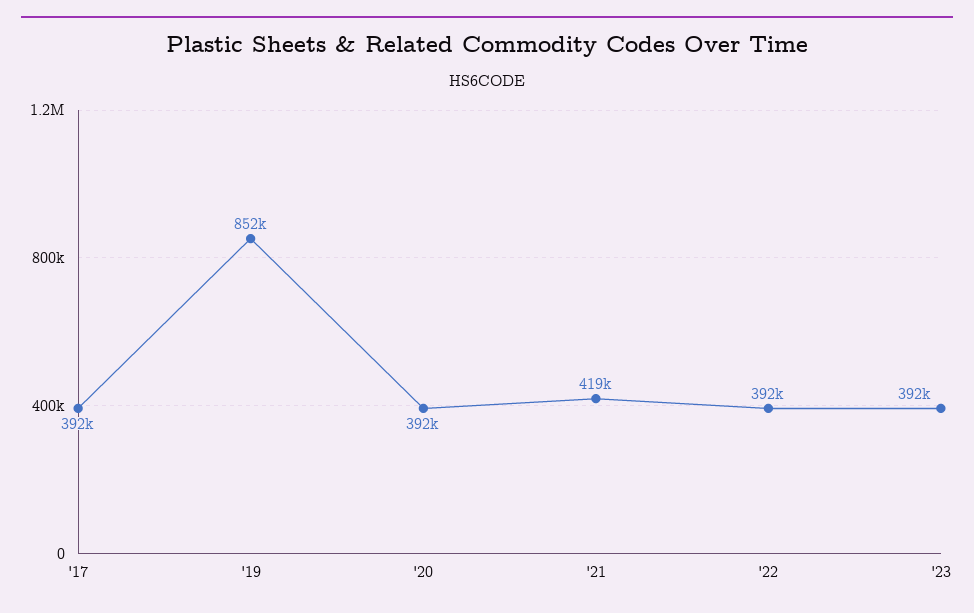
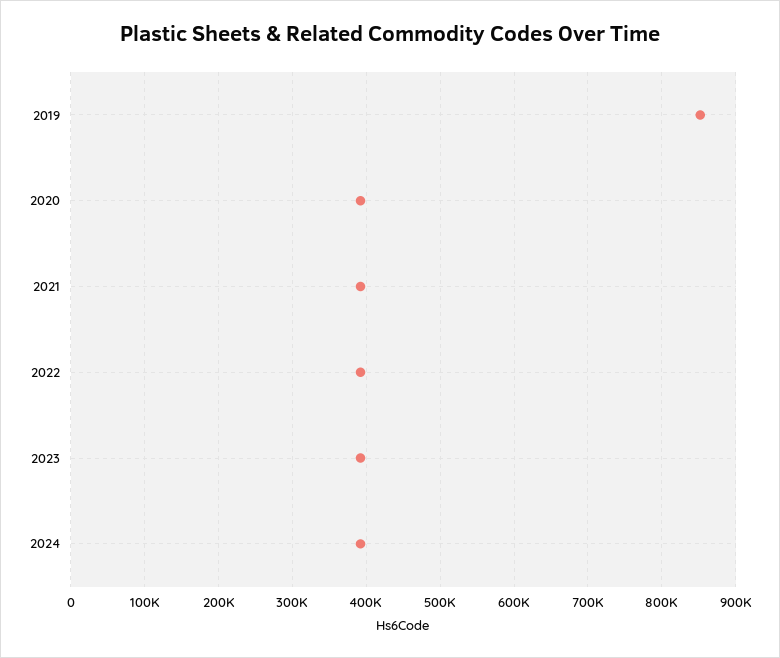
'17: 392000 -> none
'21: 419000 -> 390000
2024: none -> 390000

